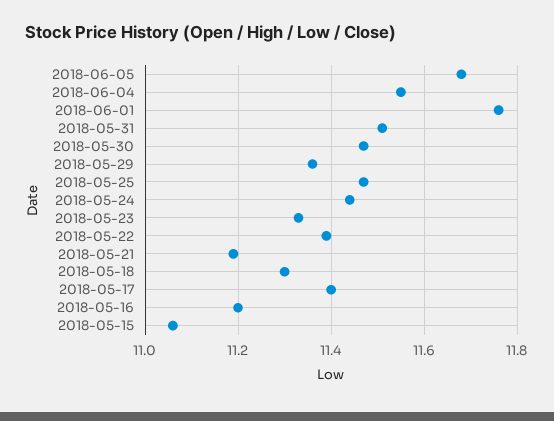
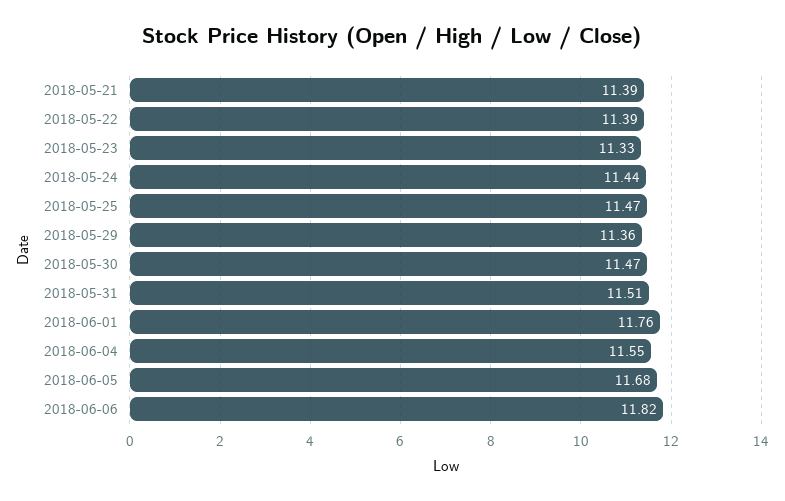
2018-05-21: 11.2 -> 11.39
2018-05-18: 11.3 -> none
2018-05-17: 11.4 -> none
2018-05-16: 11.2 -> none
2018-05-15: 11.05 -> none
2018-06-06: none -> 11.82

